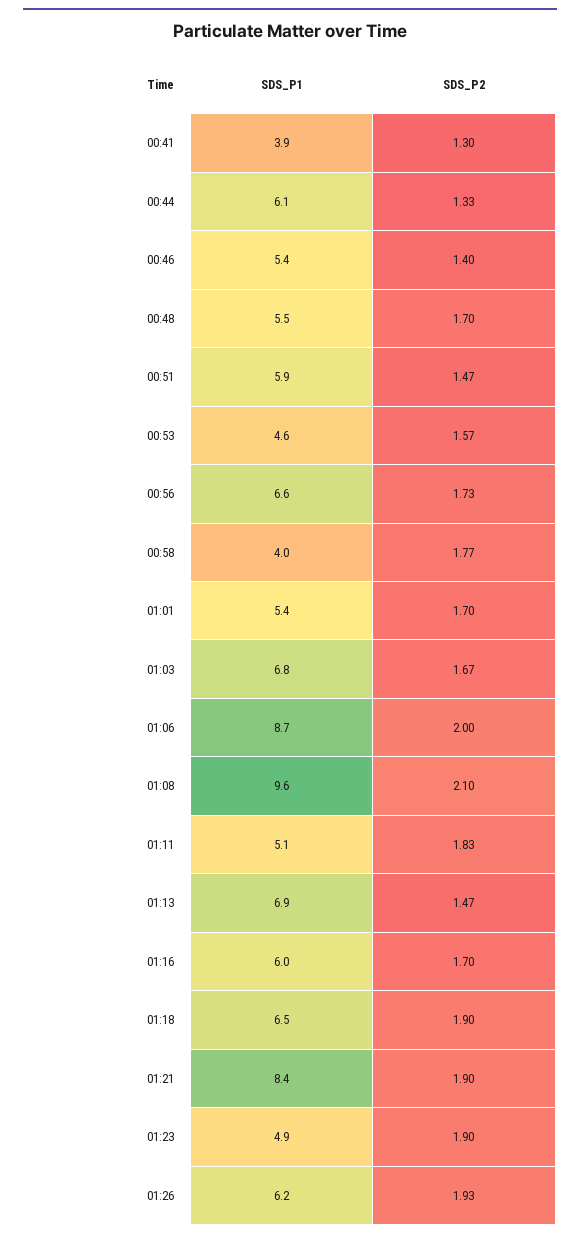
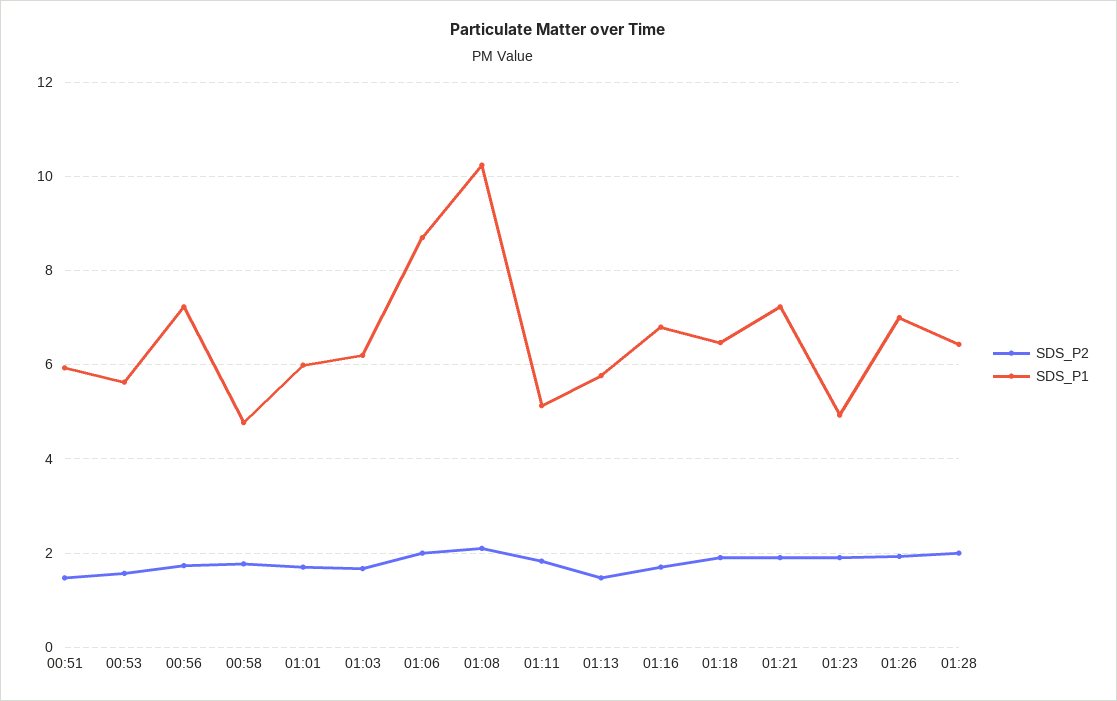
SDS_P1, 00:41: 3.9 -> none
SDS_P2, 00:41: 1.3 -> none
SDS_P1, 00:44: 6.1 -> none
SDS_P2, 00:44: 1.33 -> none
SDS_P1, 00:46: 5.4 -> none
SDS_P2, 00:46: 1.4 -> none
SDS_P1, 00:48: 5.5 -> none
SDS_P2, 00:48: 1.7 -> none
SDS_P1, 00:53: 4.6 -> 5.6
SDS_P1, 00:56: 6.6 -> 7.2
SDS_P1, 00:58: 4 -> 4.8
SDS_P1, 01:01: 5.4 -> 6
SDS_P1, 01:03: 6.8 -> 6.2
SDS_P1, 01:08: 9.6 -> 10.2
SDS_P1, 01:13: 6.9 -> 5.8
SDS_P1, 01:16: 6 -> 6.8
SDS_P1, 01:21: 8.4 -> 7.2
SDS_P1, 01:26: 6.2 -> 7
SDS_P2, 01:28: none -> 2
SDS_P1, 01:28: none -> 6.4

